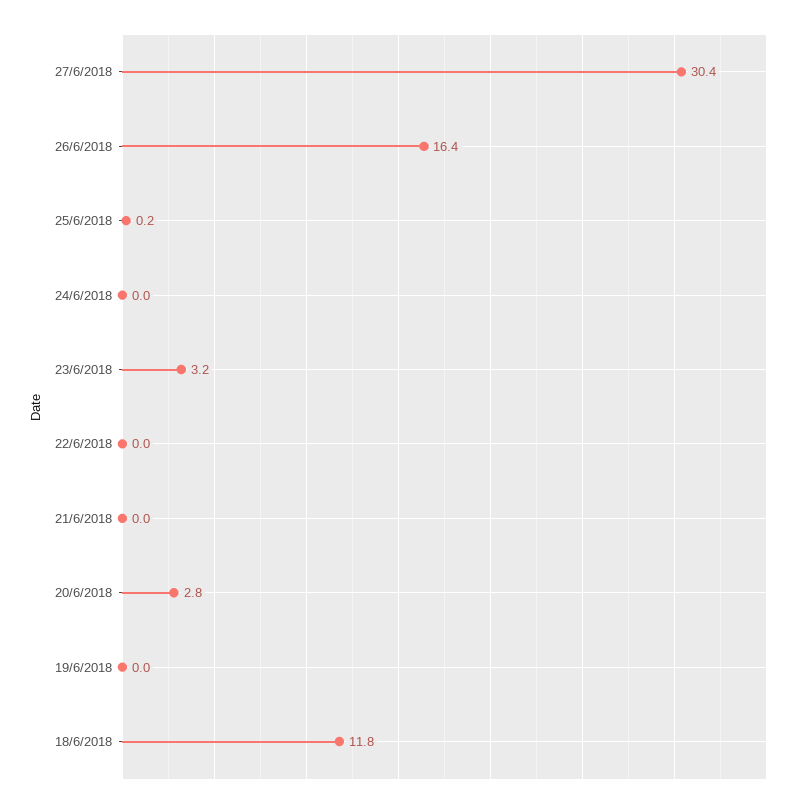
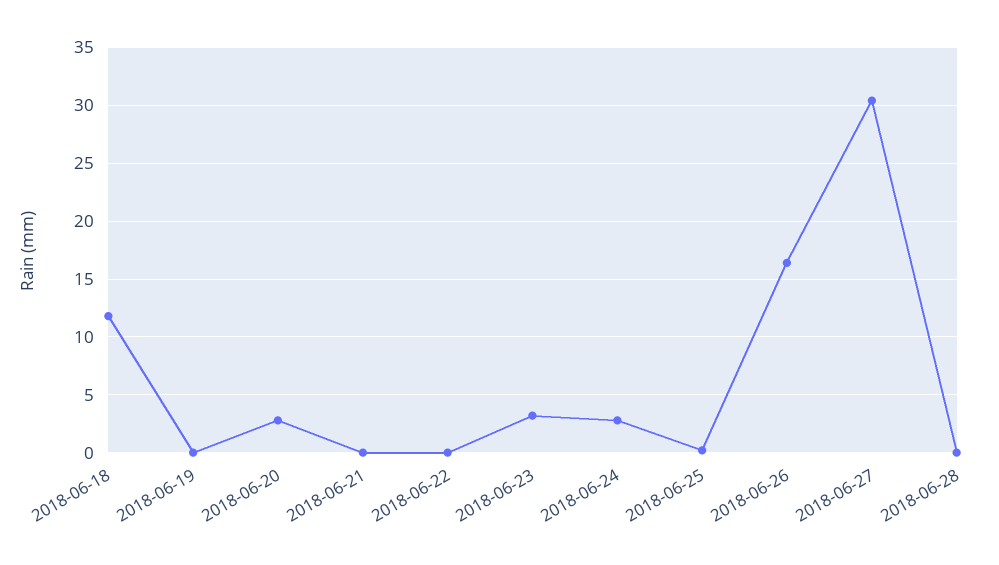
24/6/2018: 0 -> 3
2018-06-28: none -> 0

